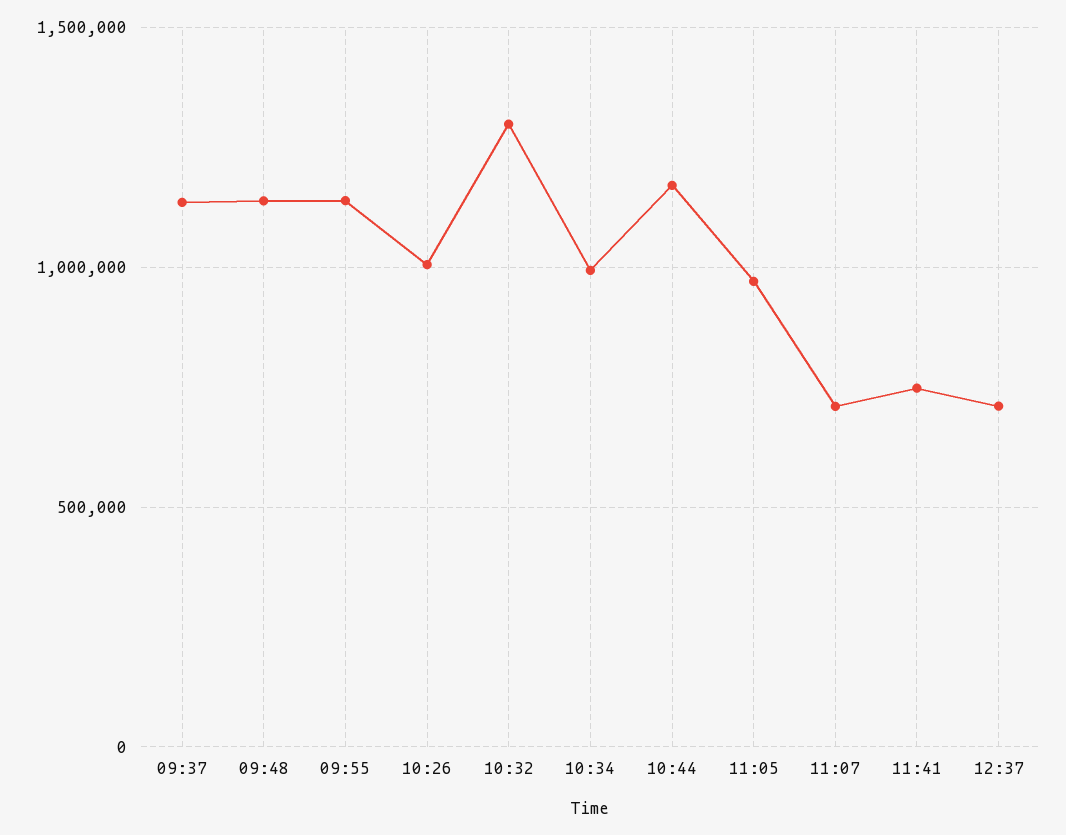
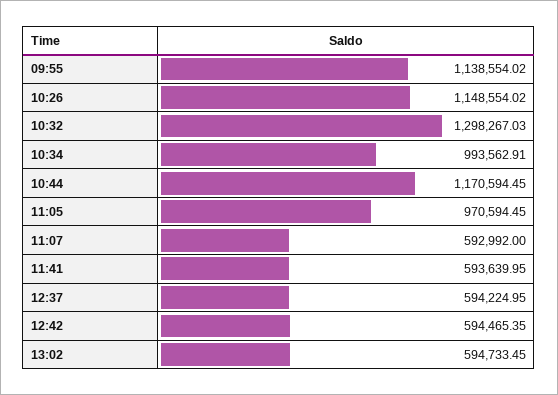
09:37: 1150000 -> none
09:48: 1150000 -> none
10:26: 1000000 -> 1148554.02
11:07: 700000 -> 592992
11:41: 750000 -> 593639.95
12:37: 700000 -> 594224.95
12:42: none -> 594465.35
13:02: none -> 594733.45

